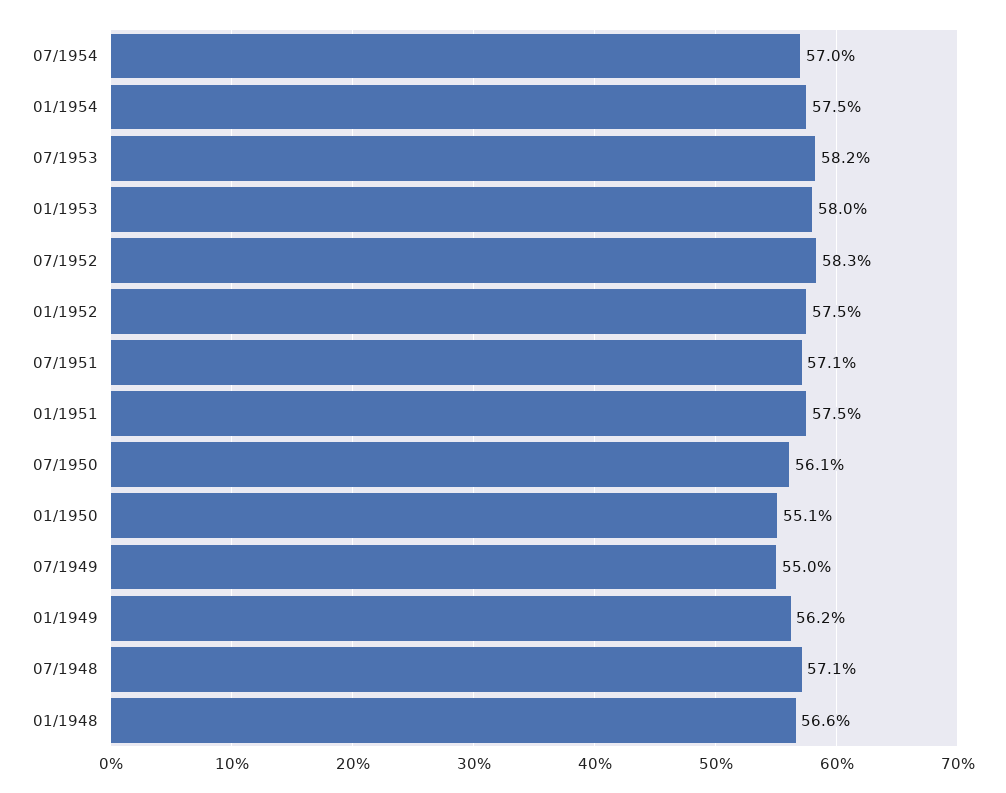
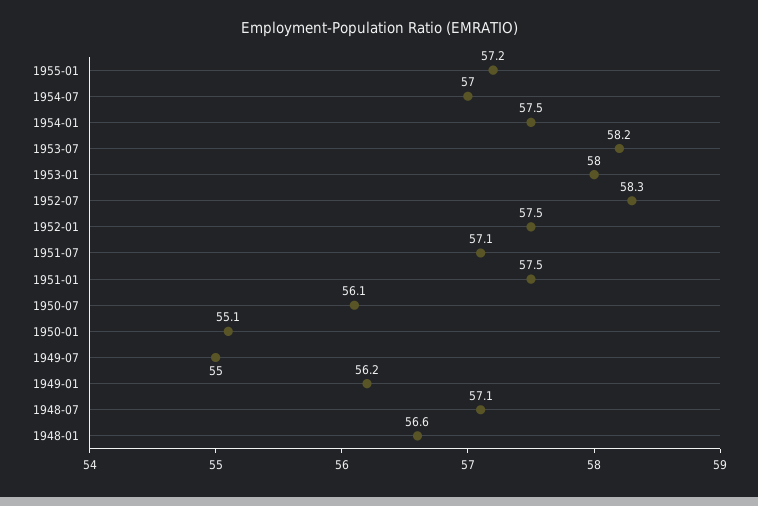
1955-01: none -> 57.2

